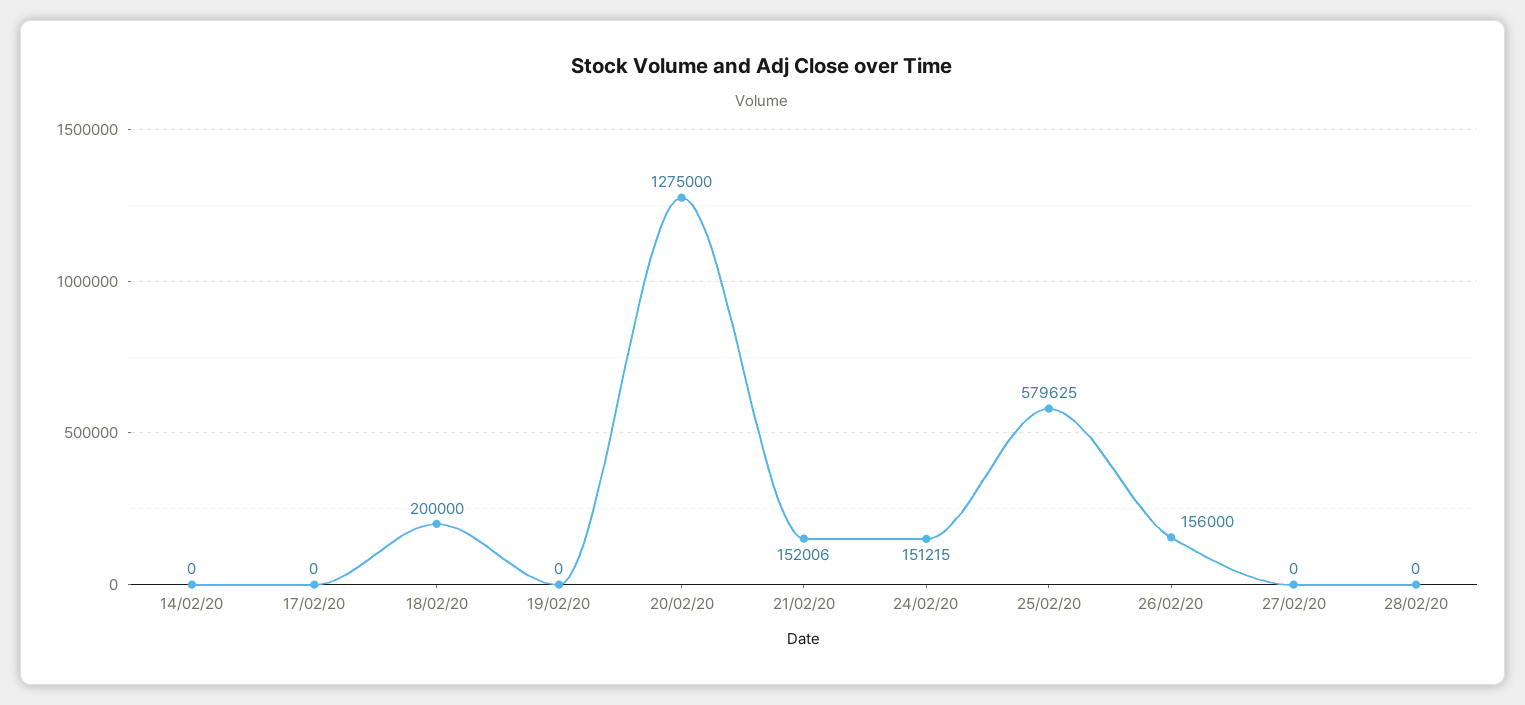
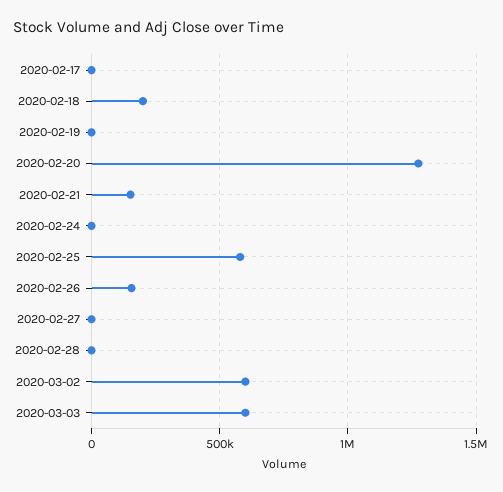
14/02/20: 0 -> none
24/02/20: 151215 -> 0
2020-03-02: none -> 600000
2020-03-03: none -> 600000

